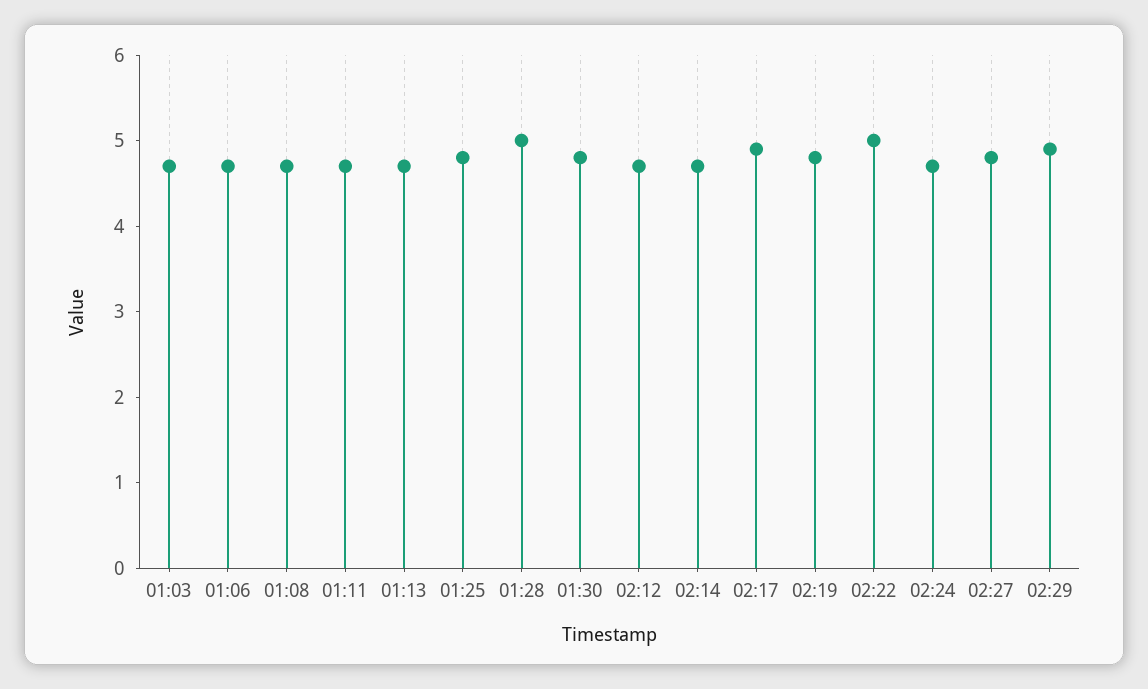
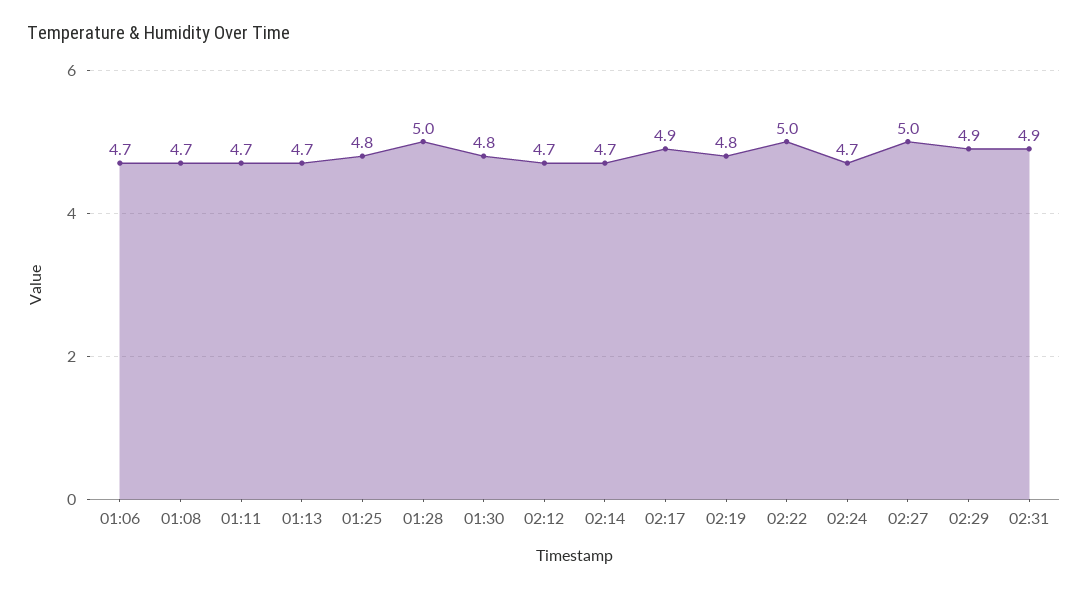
01:03: 4.7 -> none
02:27: 4.8 -> 5
02:31: none -> 4.9

